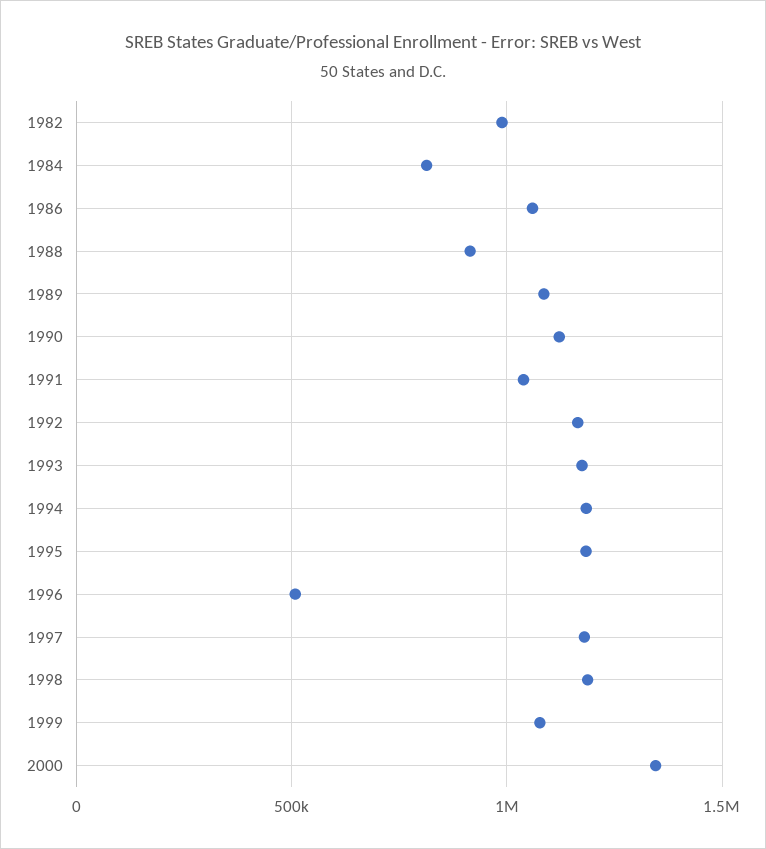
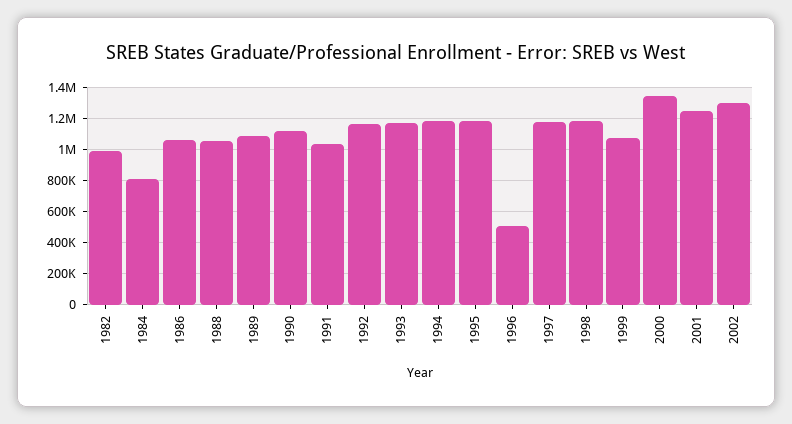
1988: 900000 -> 1050000
2001: none -> 1250000
2002: none -> 1300000

